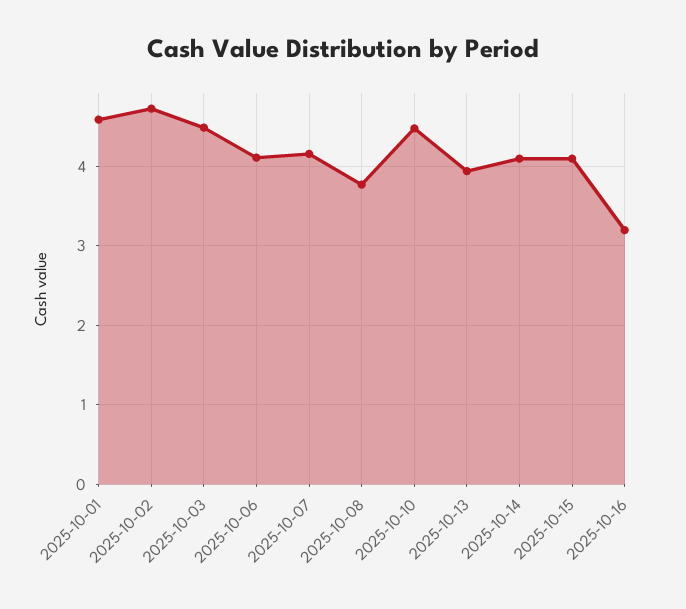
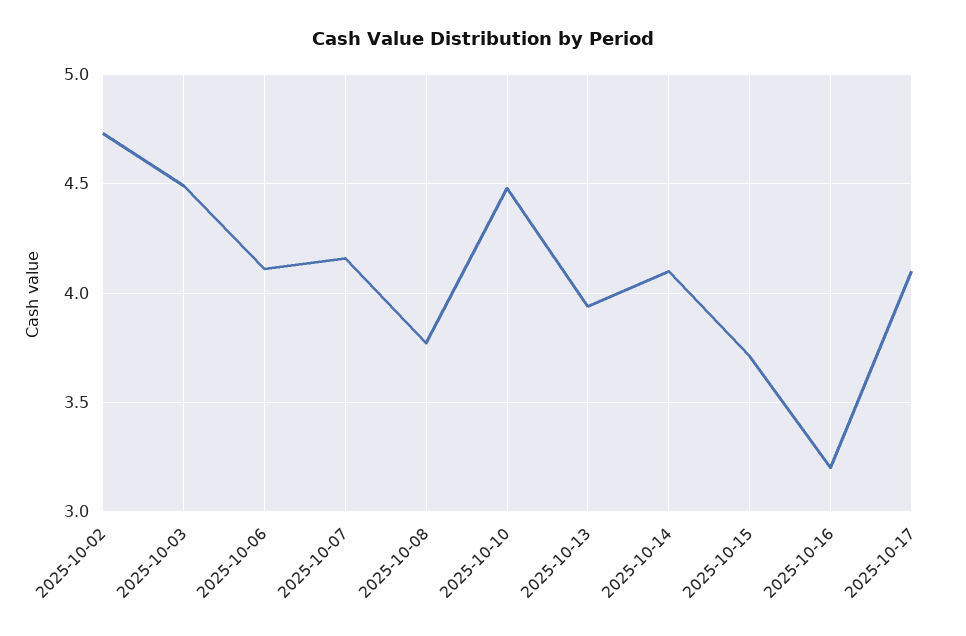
2025-10-01: 4.6 -> none
2025-10-15: 4.1 -> 3.7
2025-10-17: none -> 4.1

